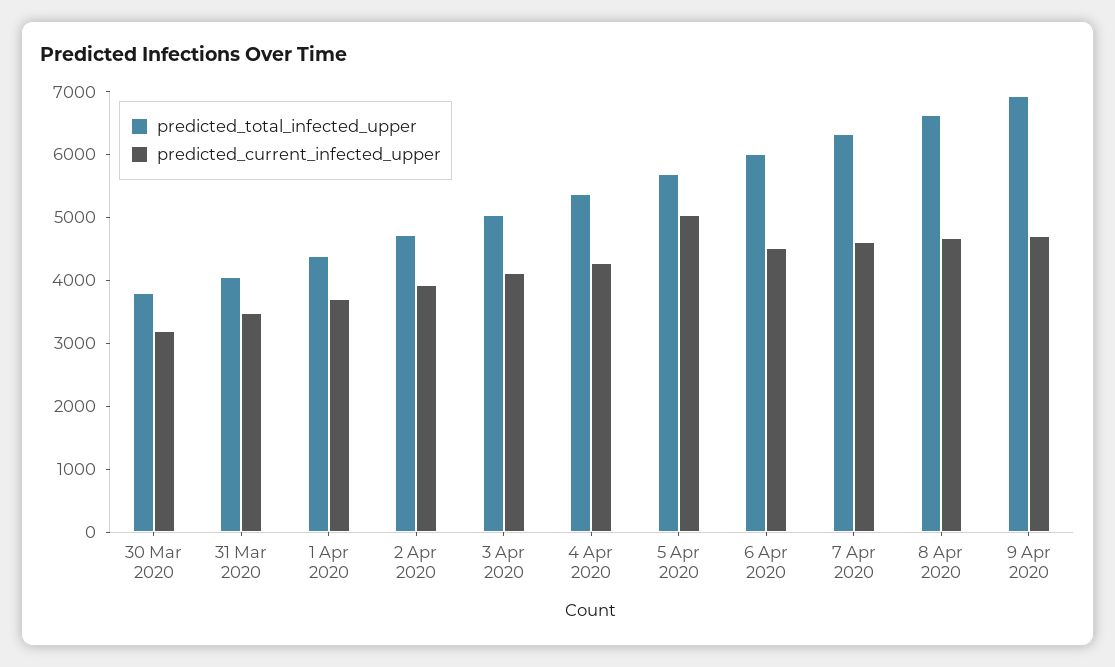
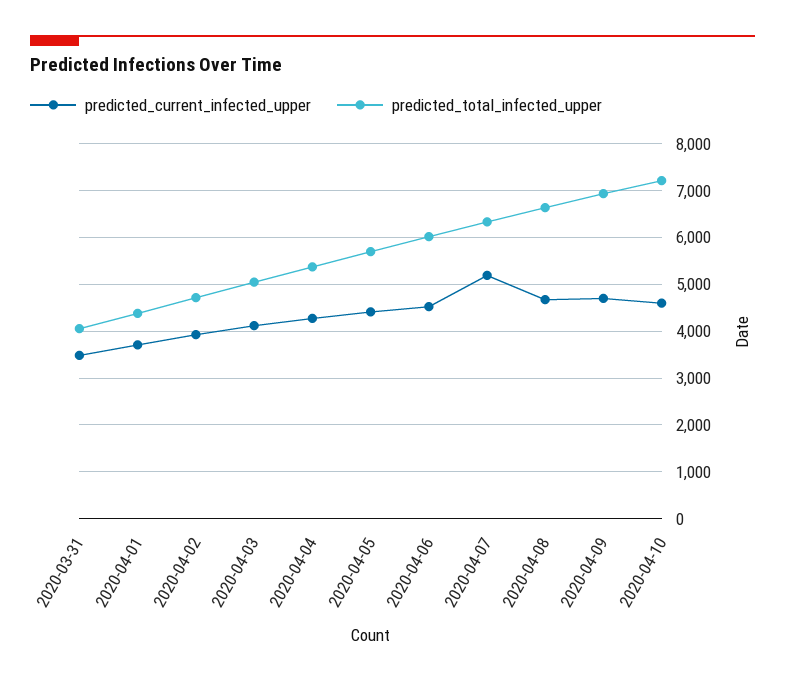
predicted_total_infected_upper, 30 Mar 2020: 3800 -> none
predicted_current_infected_upper, 30 Mar 2020: 3200 -> none
predicted_current_infected_upper, 5 Apr 2020: 5000 -> 4400
predicted_current_infected_upper, 7 Apr 2020: 4600 -> 5200
predicted_current_infected_upper, 2020-04-10: none -> 4600
predicted_total_infected_upper, 2020-04-10: none -> 7200

